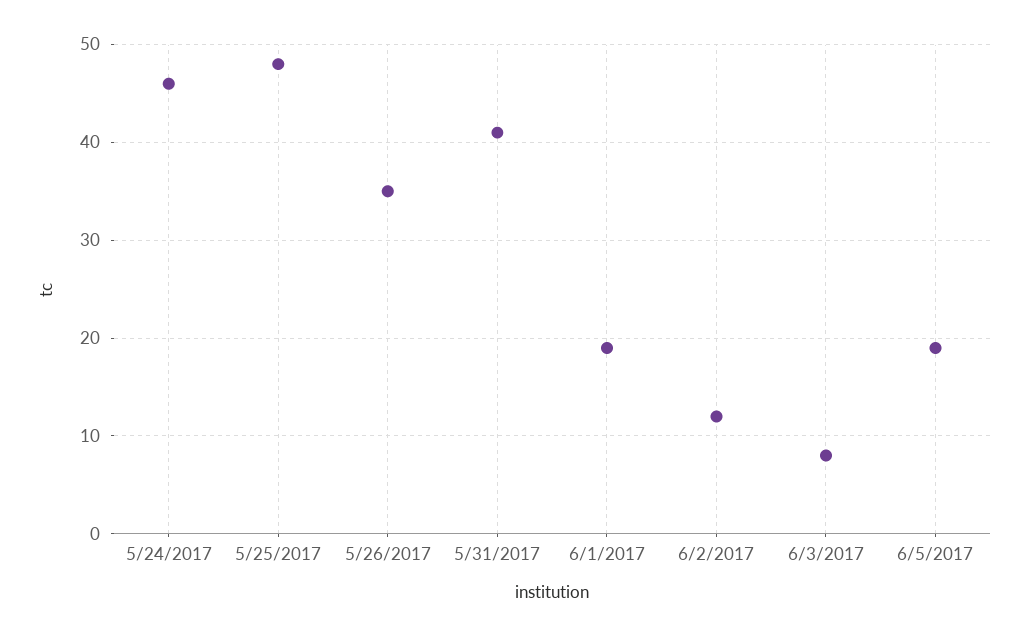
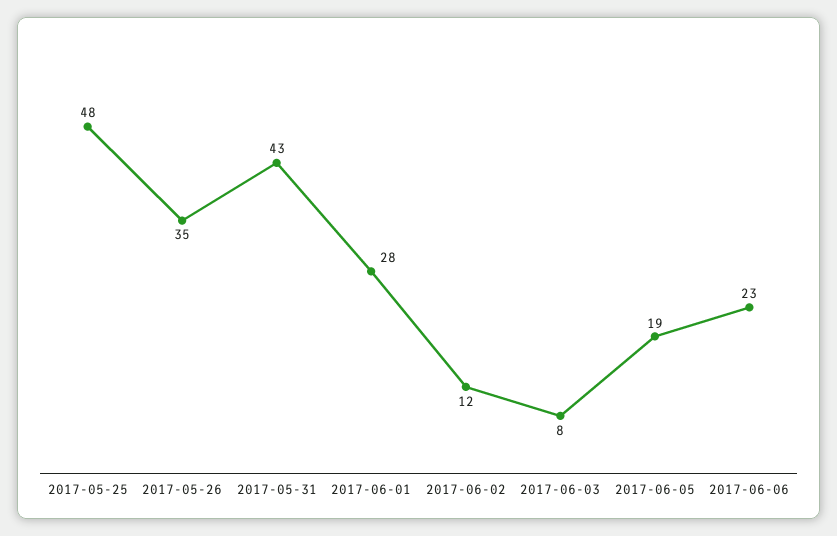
5/24/2017: 46 -> none
5/31/2017: 41 -> 43
6/1/2017: 19 -> 28
2017-06-06: none -> 23

